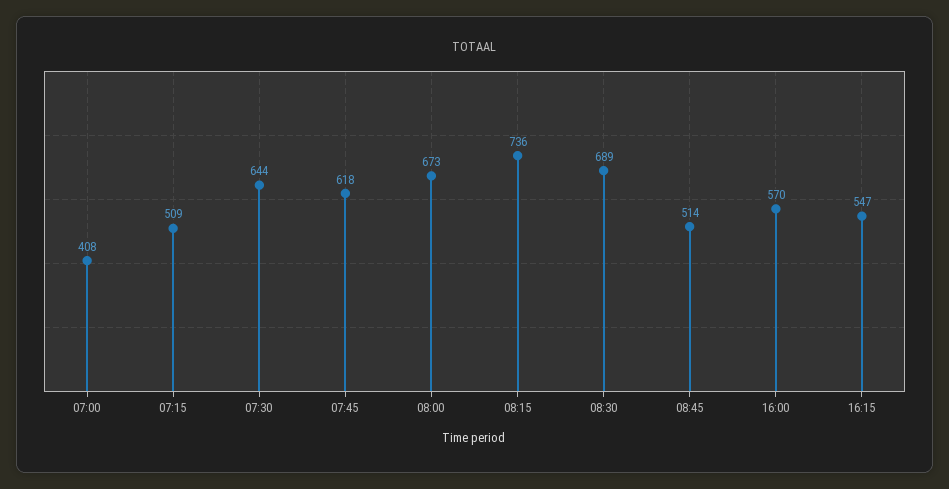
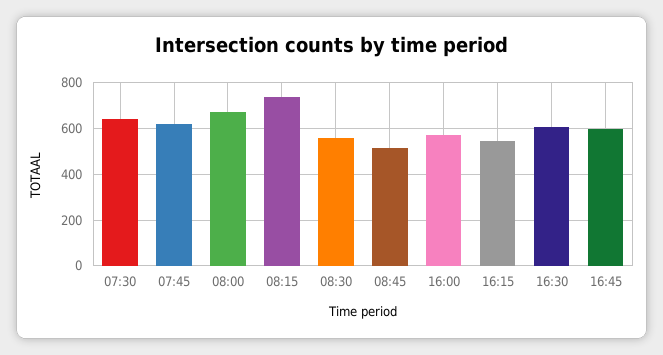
07:00: 408 -> none
07:15: 509 -> none
08:30: 689 -> 550
16:30: none -> 600
16:45: none -> 600

